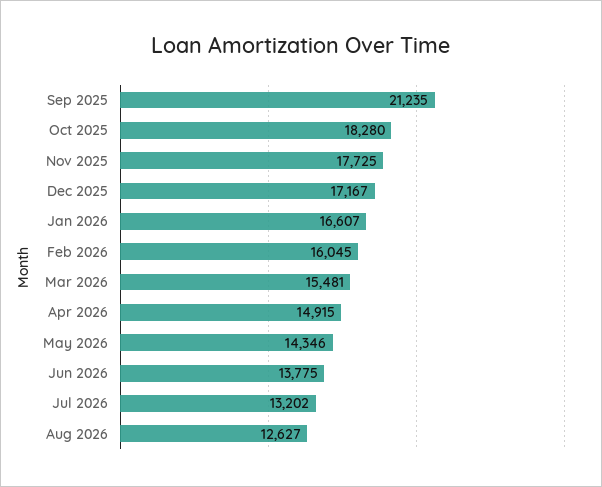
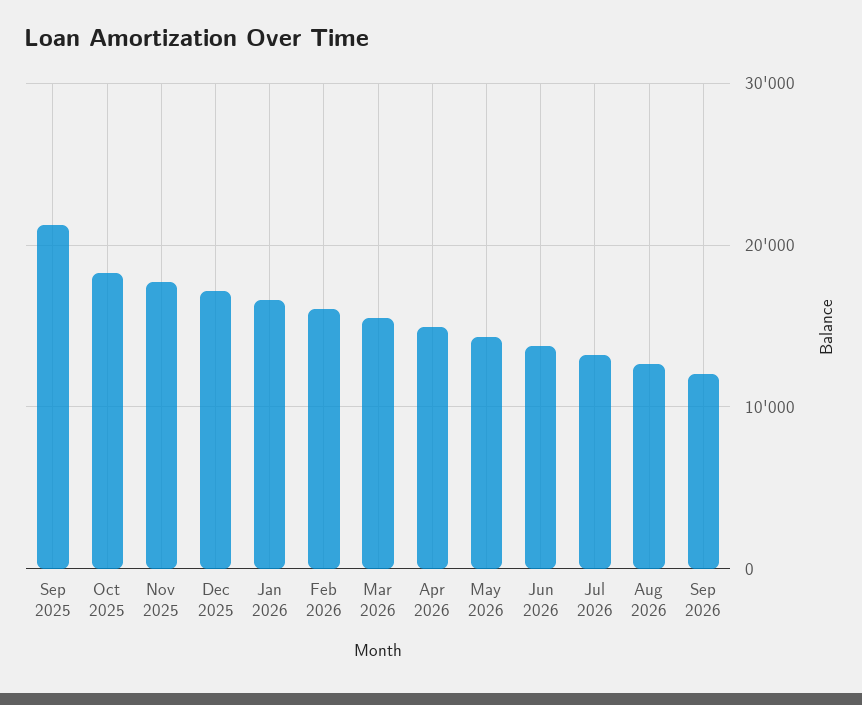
Sep 2026: none -> 12000

